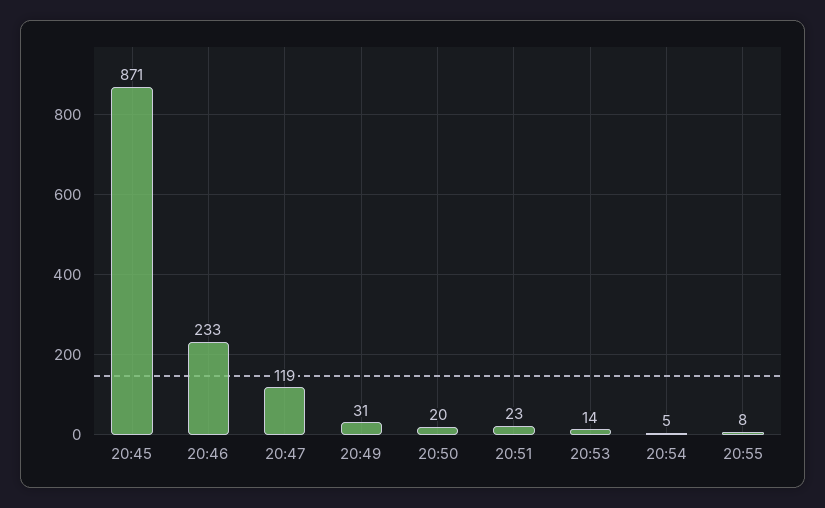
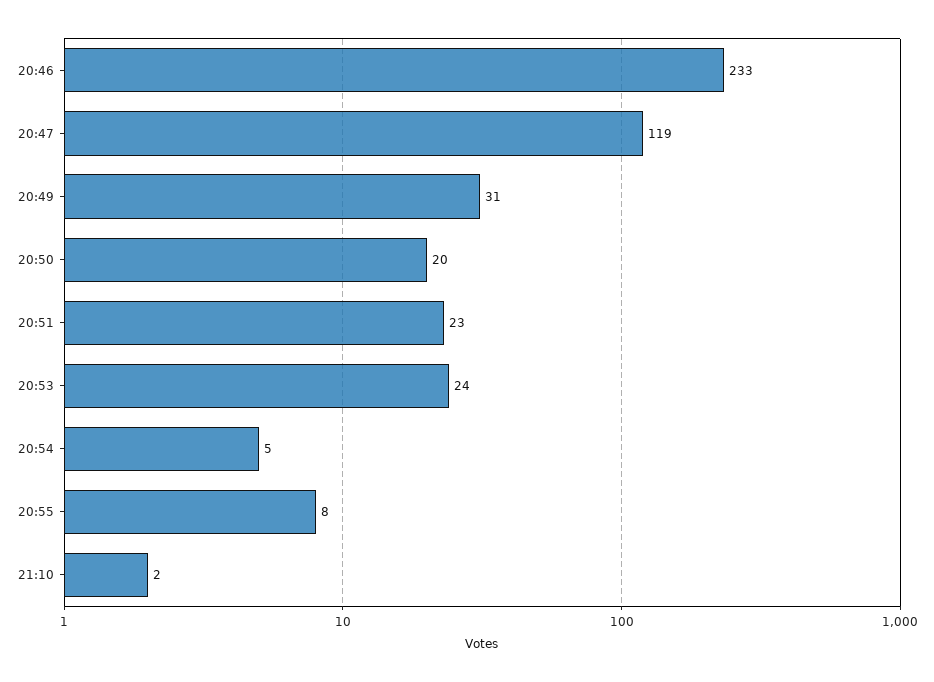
20:45: 871 -> none
20:53: 14 -> 24
21:10: none -> 2

